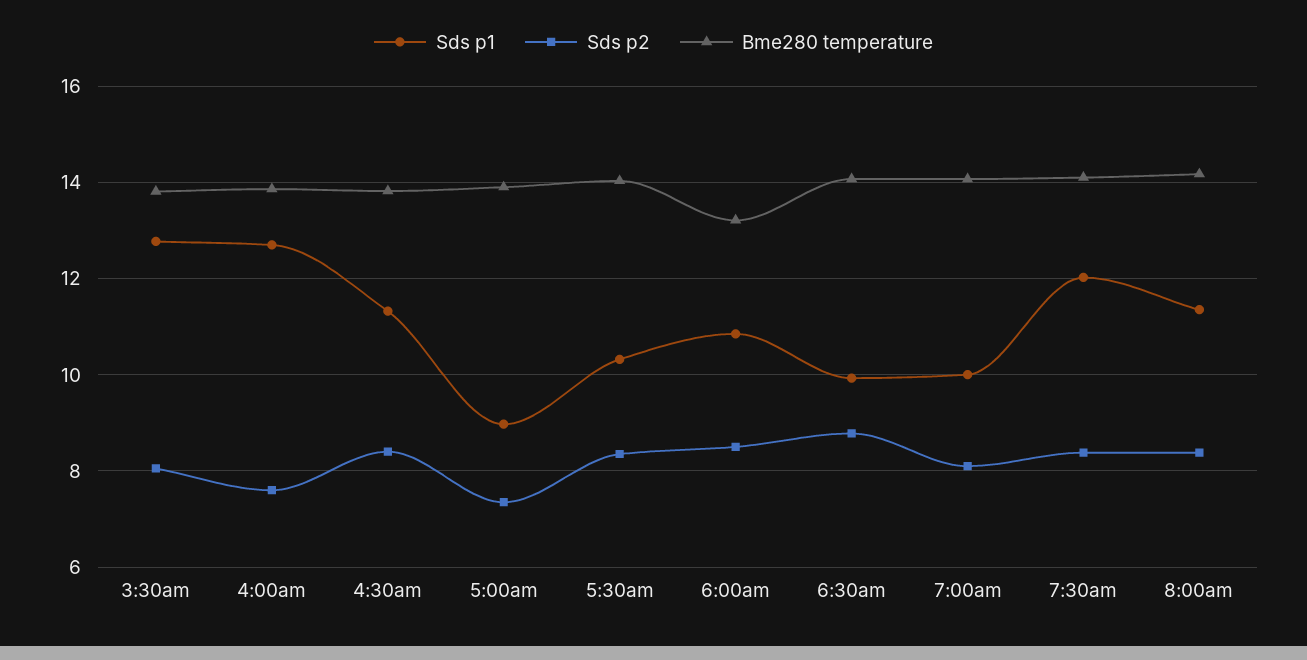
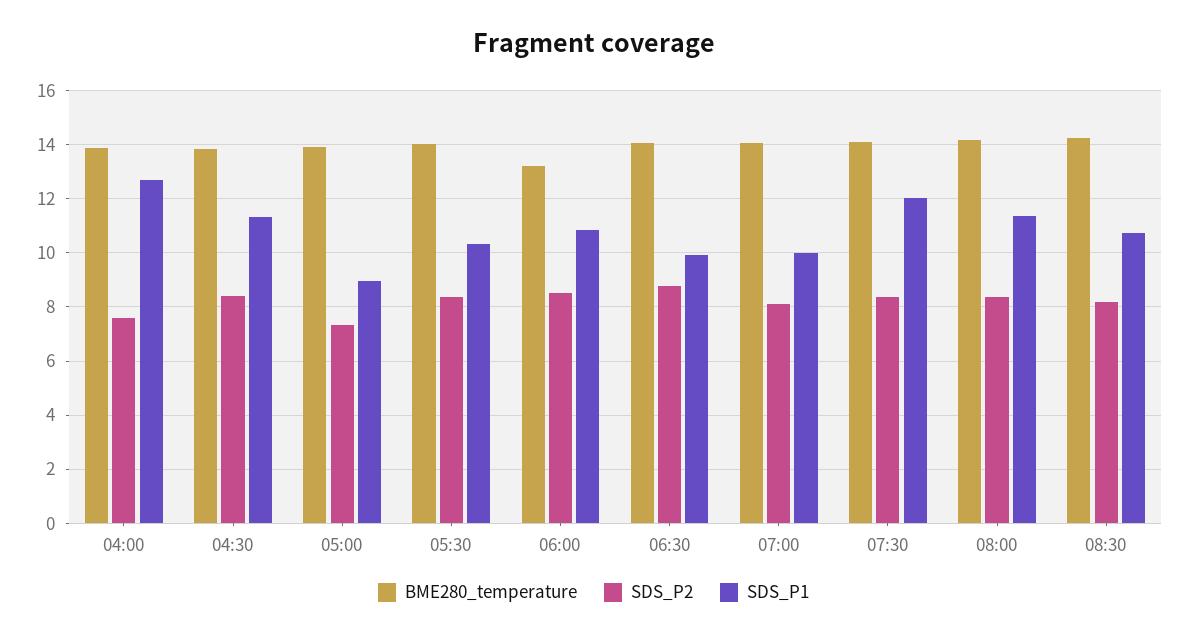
Sds p1, 3:30am: 12.8 -> none
Sds p2, 3:30am: 8 -> none
Bme280 temperature, 3:30am: 13.8 -> none
Bme280 temperature, 08:30: none -> 14.25
Sds p2, 08:30: none -> 8.25
Sds p1, 08:30: none -> 10.75

